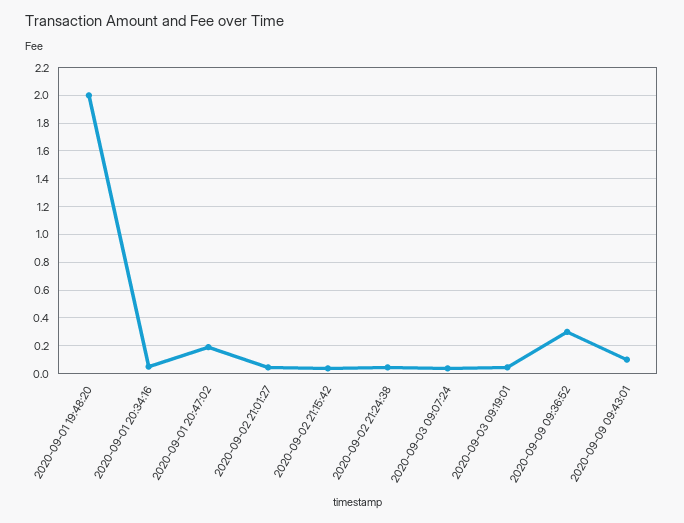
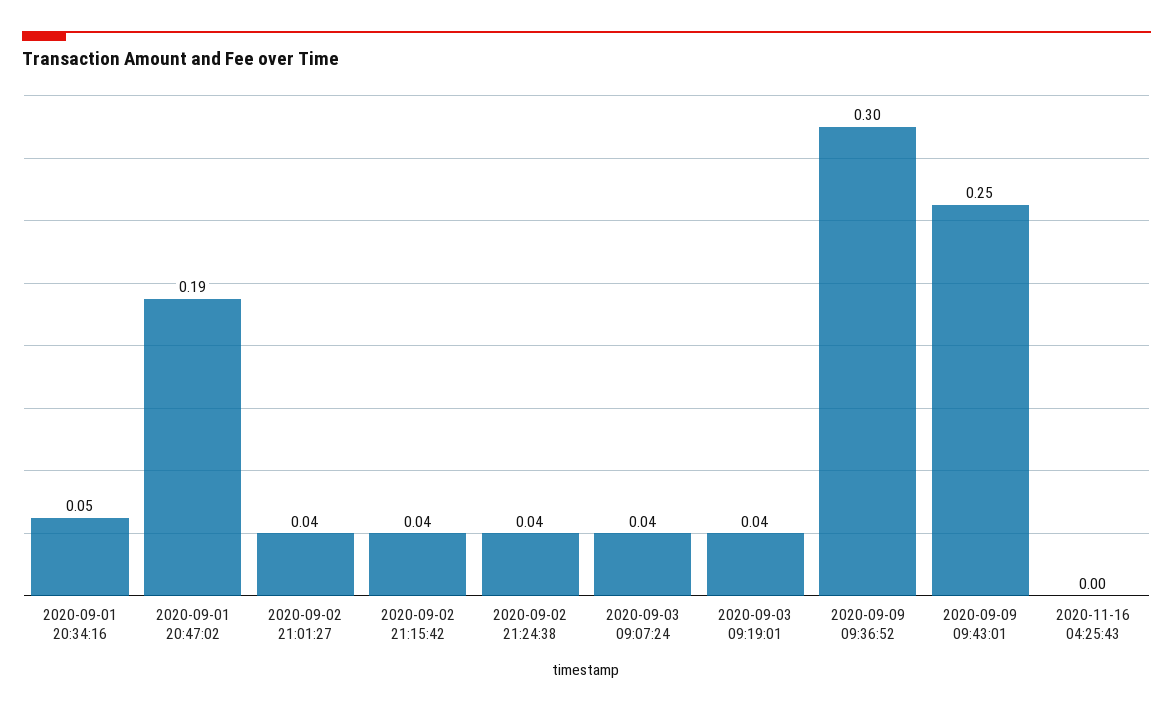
2020-09-01 19:48:20: 2 -> none
2020-09-09 09:43:01: 0.1 -> 0.25
2020-11-16 04:25:43: none -> 0

